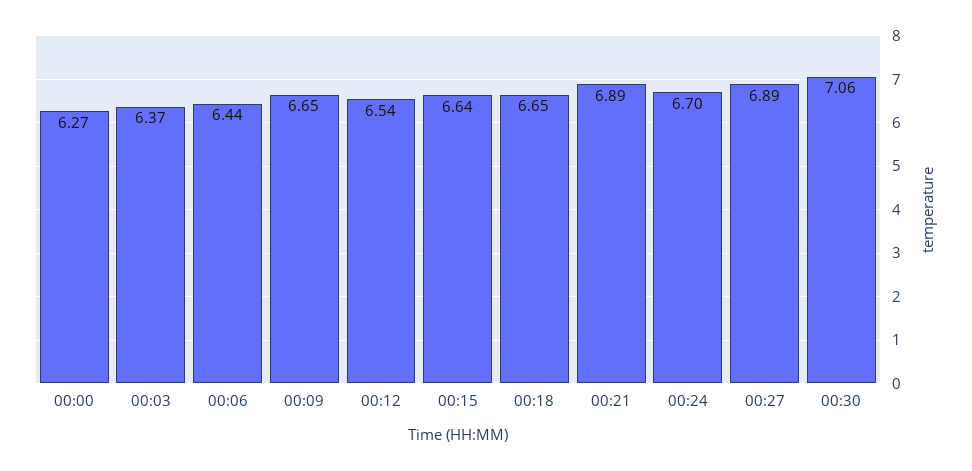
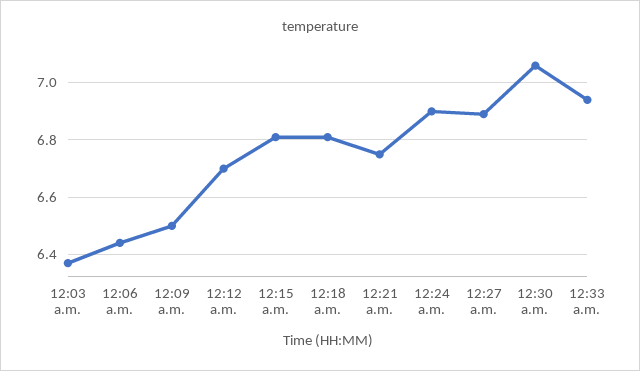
00:00: 6.27 -> none
00:09: 6.65 -> 6.5
00:12: 6.54 -> 6.7
00:15: 6.64 -> 6.8
00:18: 6.65 -> 6.8
00:21: 6.89 -> 6.75
00:24: 6.7 -> 6.9
12:33 a.m.: none -> 6.95

